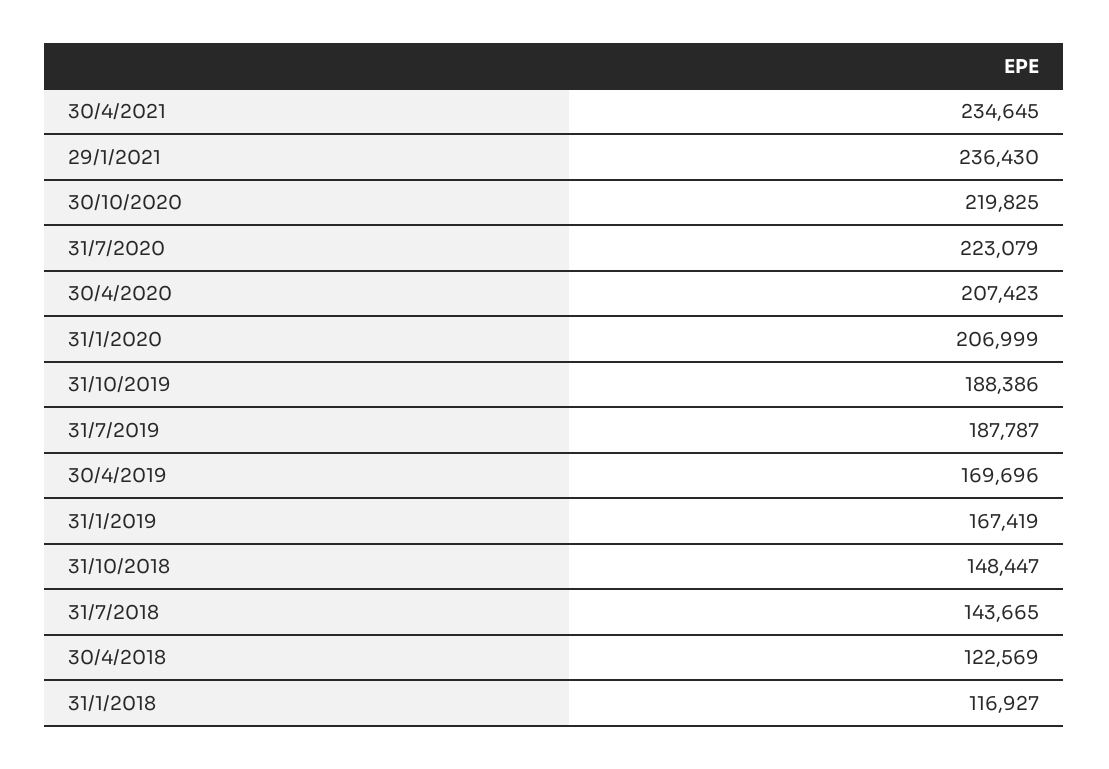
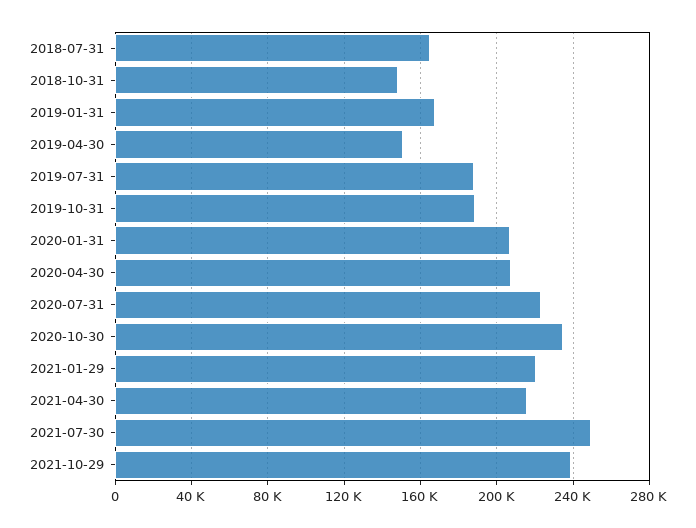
30/4/2021: 234645 -> 215000
29/1/2021: 236430 -> 220000
30/10/2020: 219825 -> 235000
30/4/2019: 169696 -> 150000
31/7/2018: 143665 -> 165000
30/4/2018: 122569 -> none
31/1/2018: 116927 -> none
2021-07-30: none -> 250000
2021-10-29: none -> 240000

